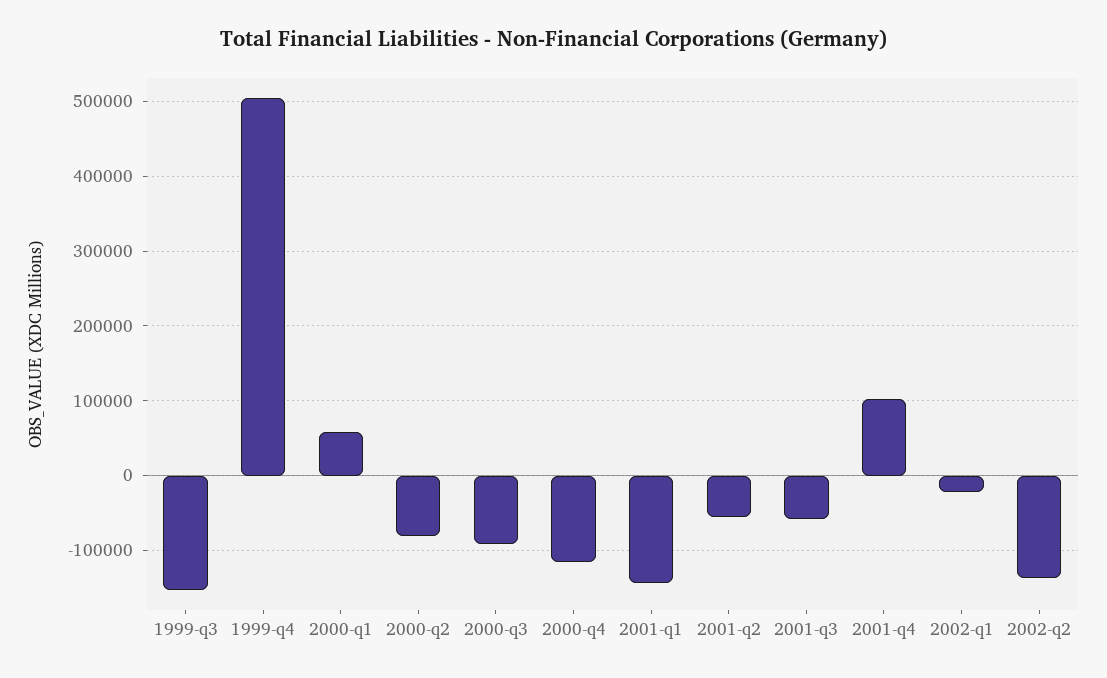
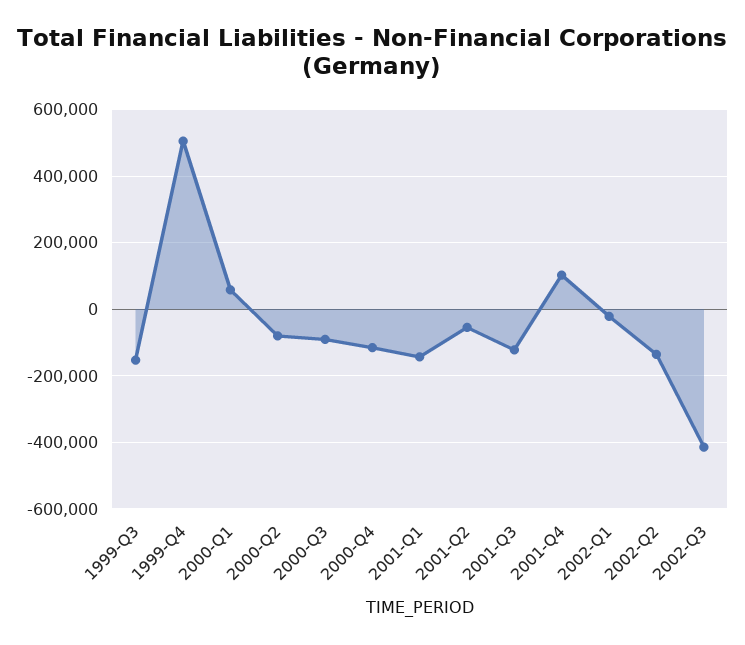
2001-q3: -60000 -> -120000
2002-Q3: none -> -420000

